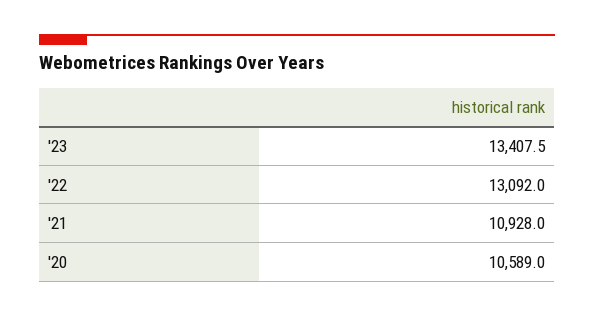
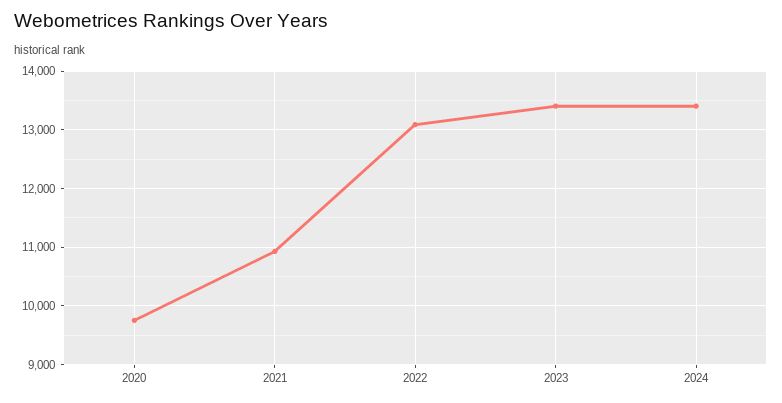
'20: 10589 -> 9800
2024: none -> 13400

